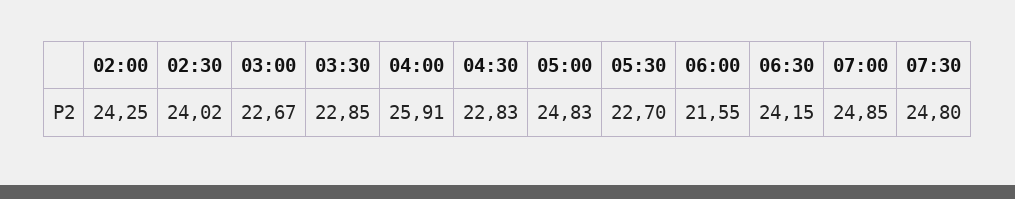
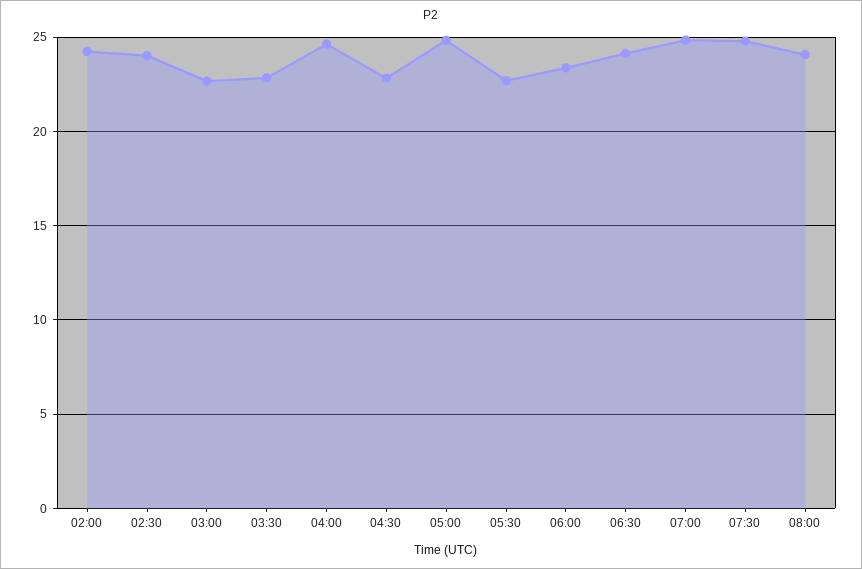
04:00: 25.91 -> 24.5
06:00: 21.55 -> 23.5
08:00: none -> 24

